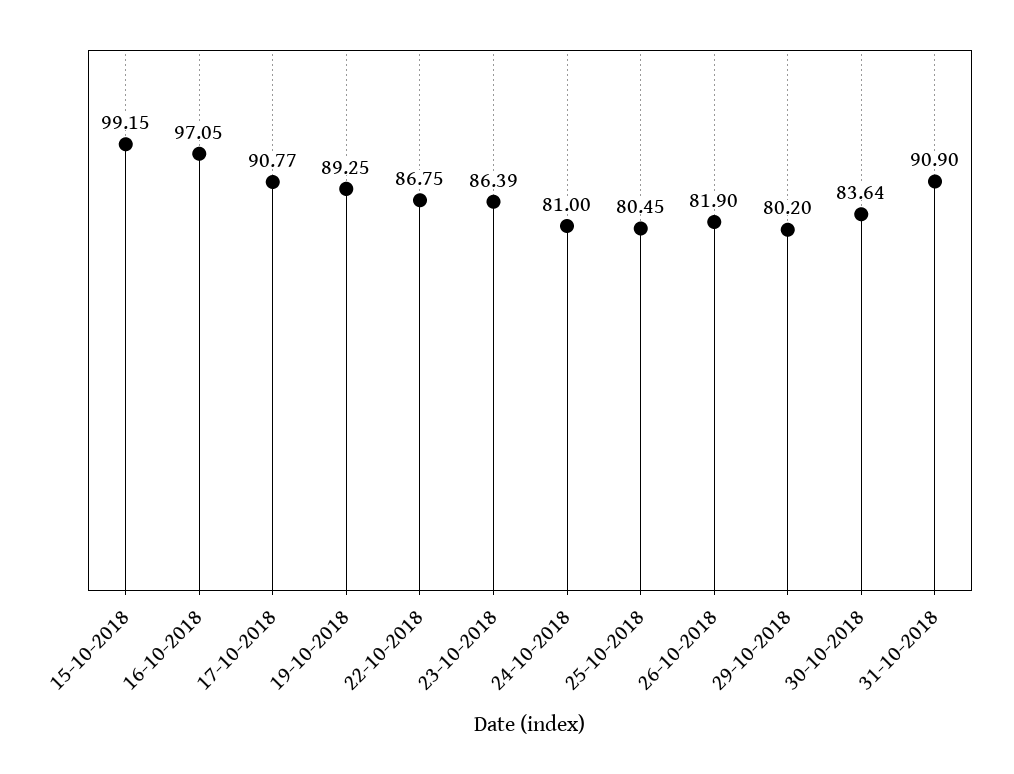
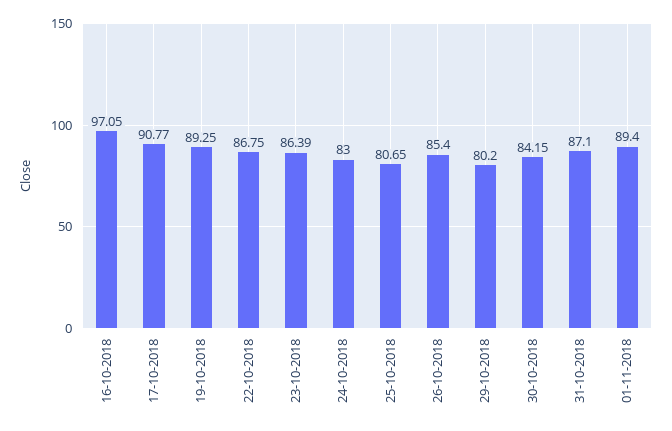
15-10-2018: 99.15 -> none
24-10-2018: 81 -> 83
25-10-2018: 80.45 -> 80.65
26-10-2018: 81.9 -> 85.4
30-10-2018: 83.64 -> 84.15
31-10-2018: 90.9 -> 87.1
01-11-2018: none -> 89.4

